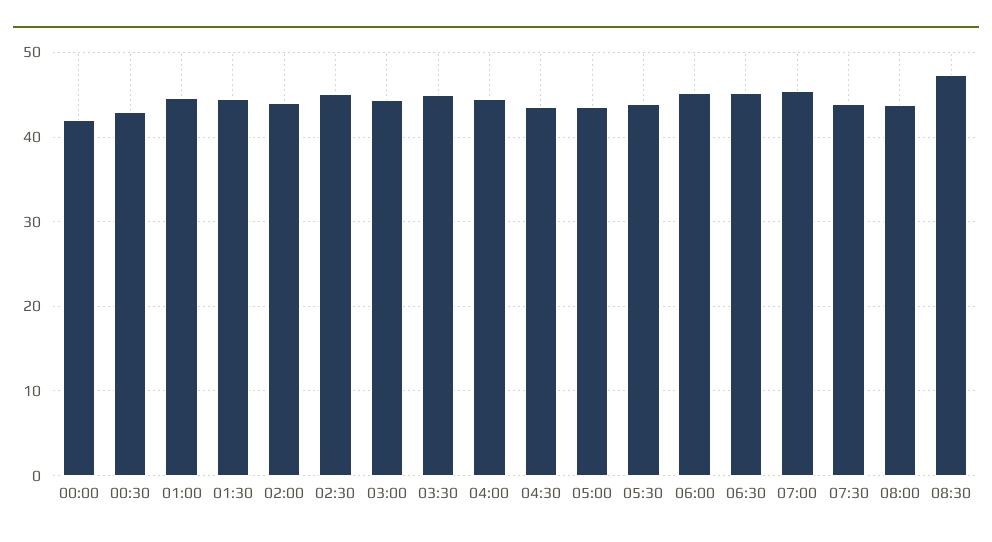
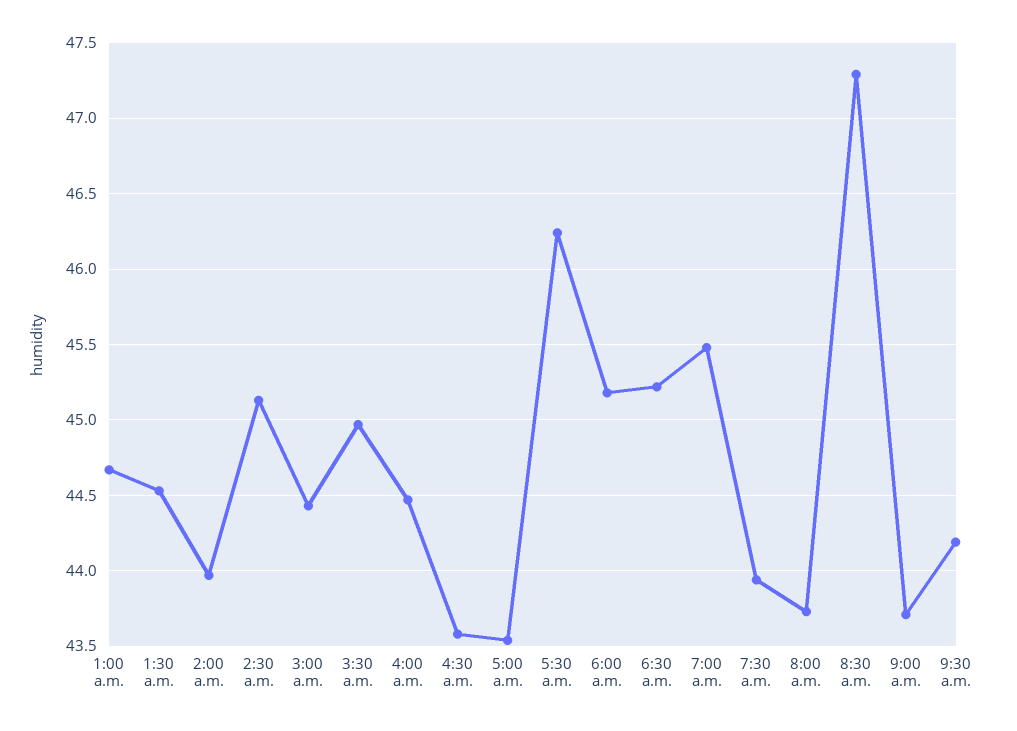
00:00: 42 -> none
00:30: 43 -> none
05:30: 44 -> 46.25
9:00 a.m.: none -> 43.7
9:30 a.m.: none -> 44.2

